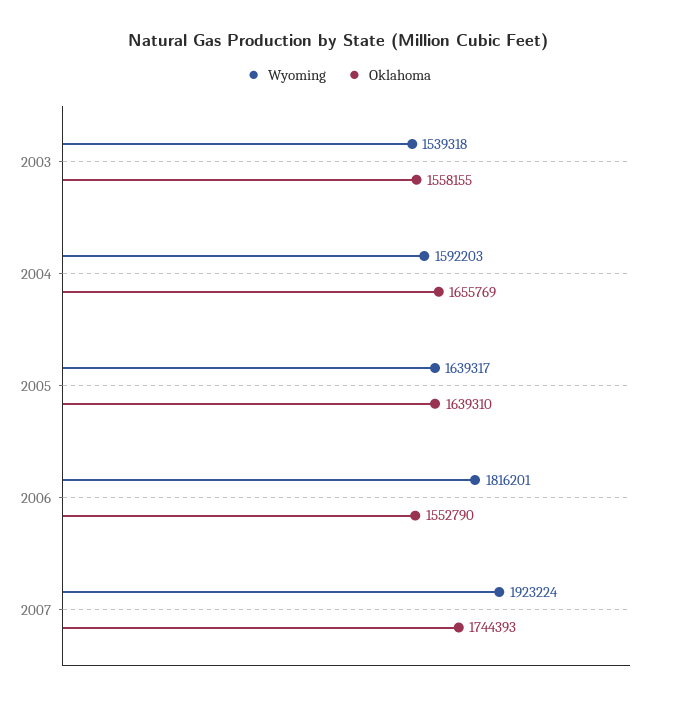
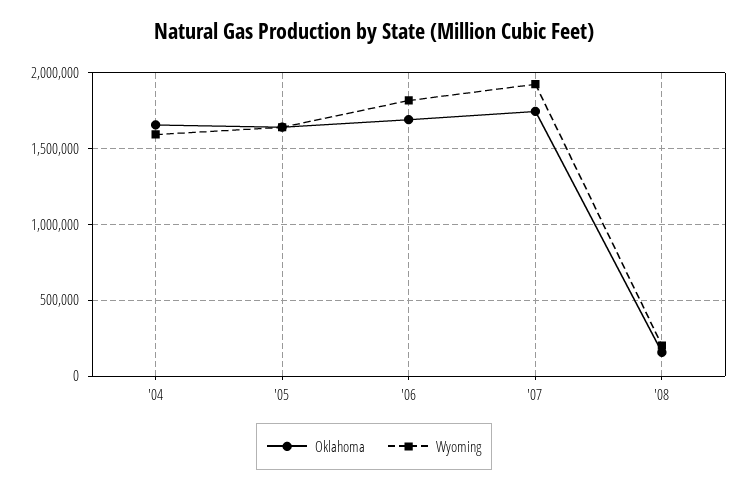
Wyoming, 2003: 1539318 -> none
Oklahoma, 2003: 1558155 -> none
Oklahoma, 2006: 1552790 -> 1700000
Oklahoma, '08: none -> 150000
Wyoming, '08: none -> 200000

